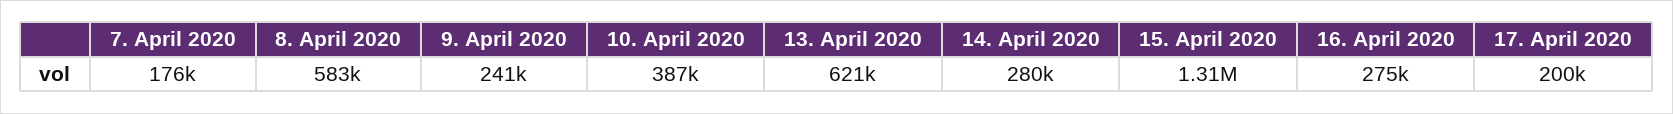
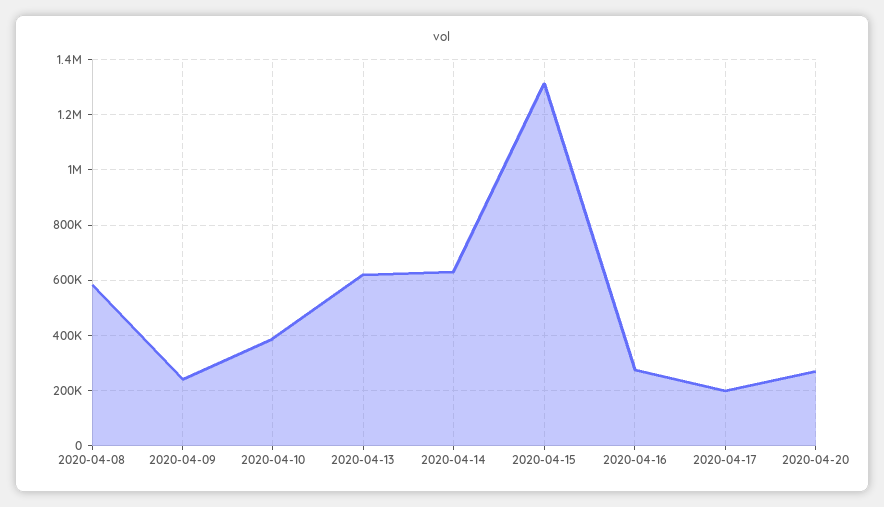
7. April 2020: 176000 -> none
14. April 2020: 280000 -> 625000
2020-04-20: none -> 275000

